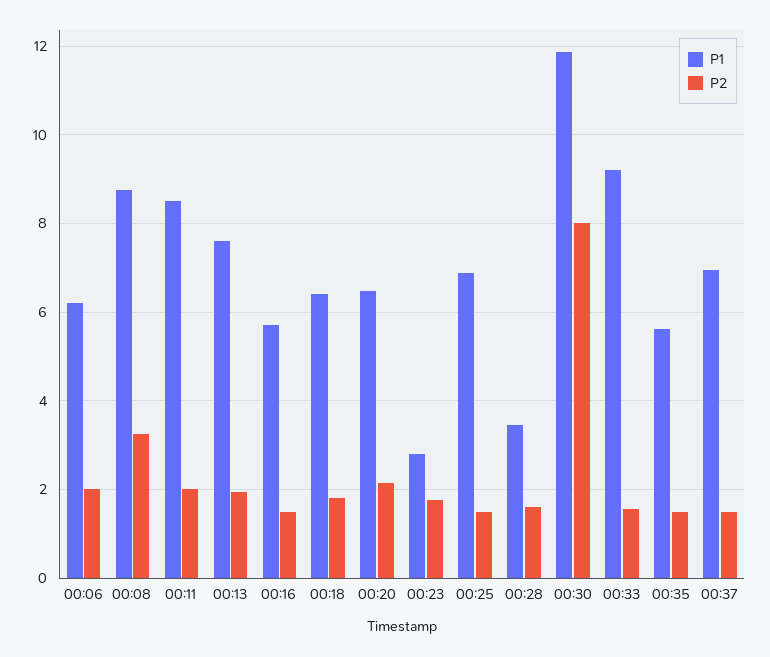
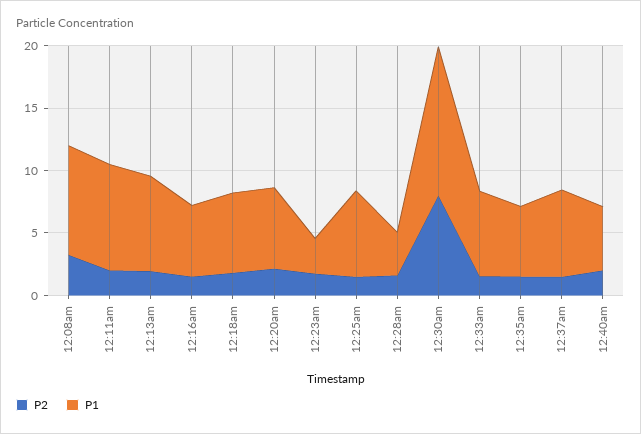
P1, 00:06: 6.2 -> none
P2, 00:06: 2 -> none
P1, 00:33: 9.2 -> 7
P2, 12:40am: none -> 2
P1, 12:40am: none -> 5

